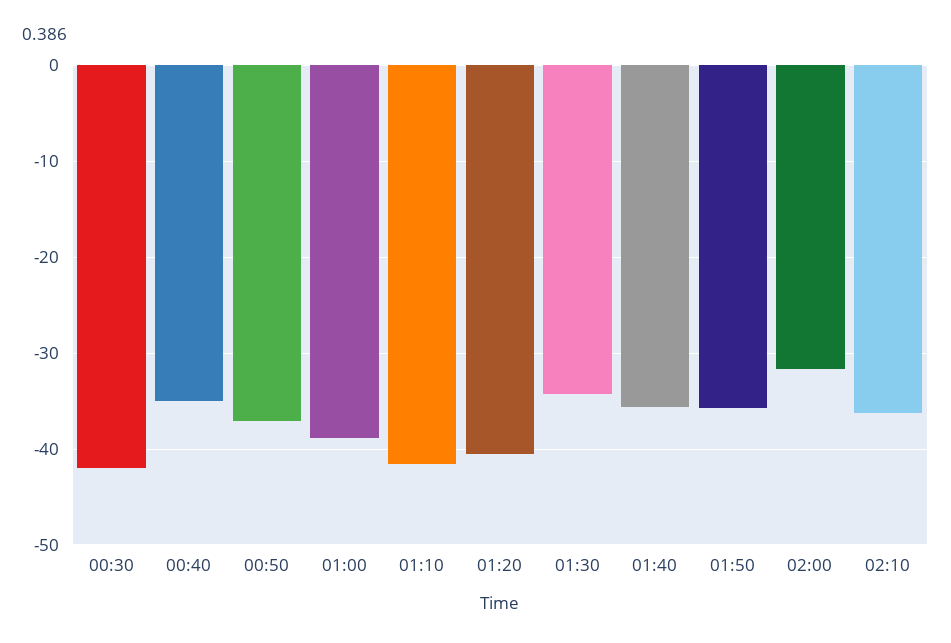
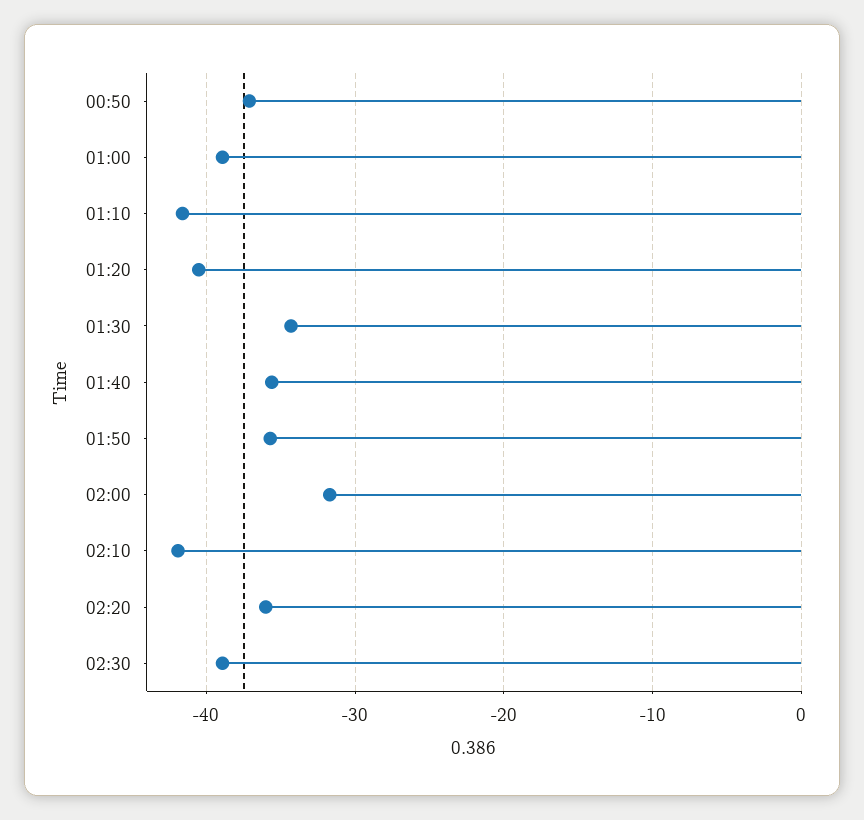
00:30: -42 -> none
00:40: -35 -> none
02:10: -36 -> -42
02:20: none -> -36
02:30: none -> -39

